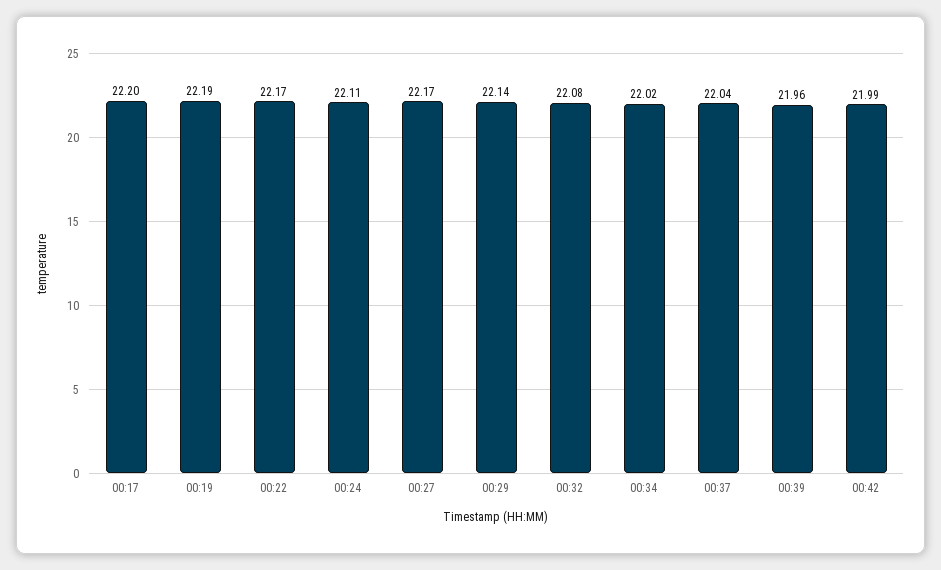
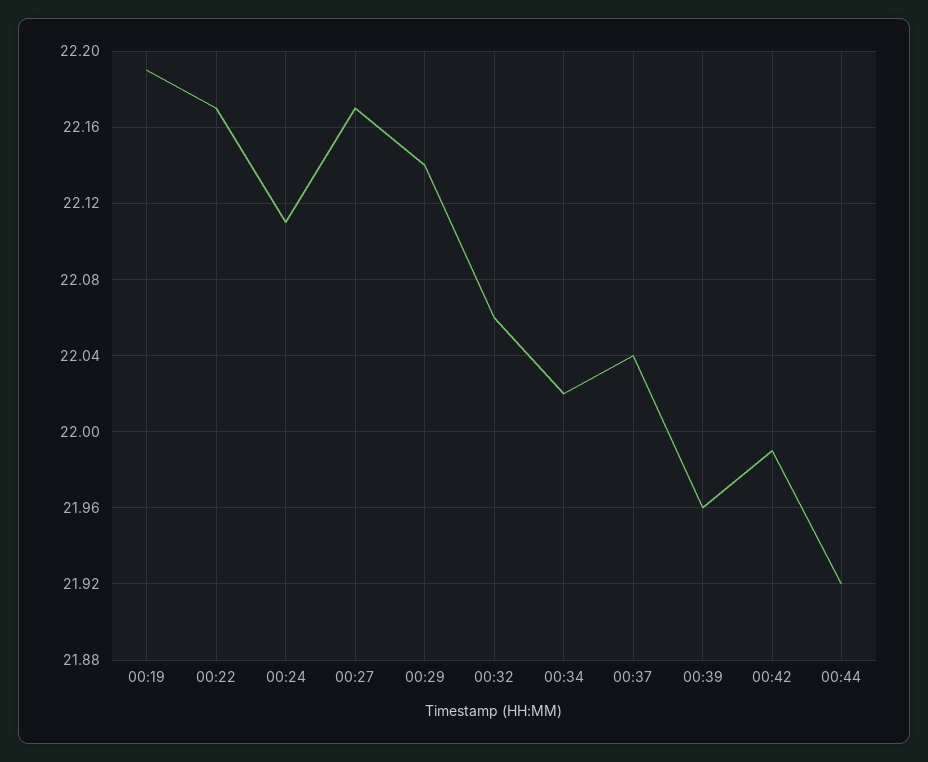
00:17: 22.2 -> none
00:32: 22.08 -> 22.06
00:44: none -> 21.92

